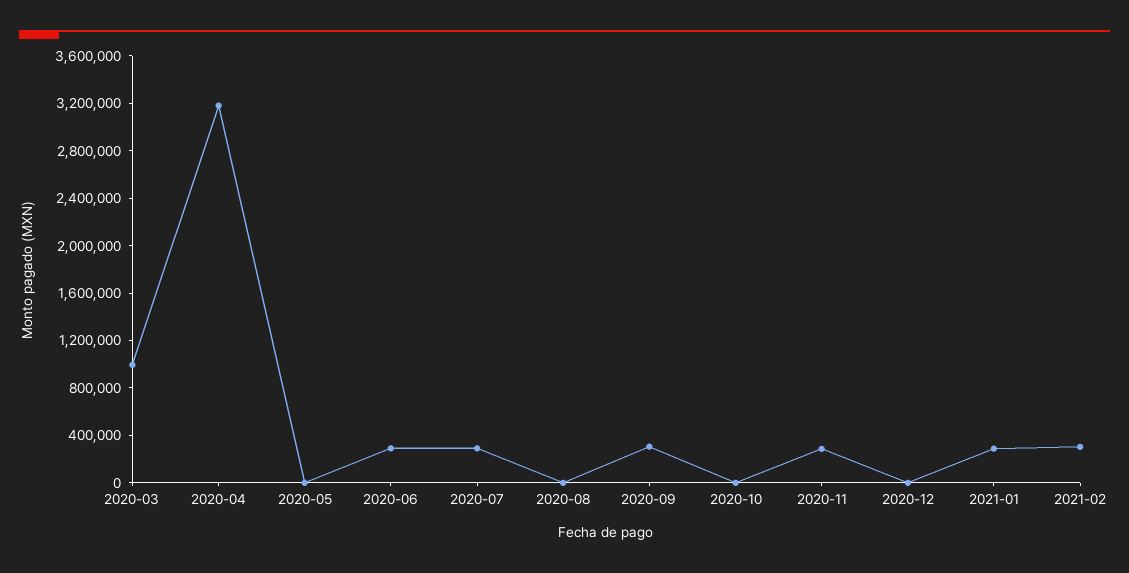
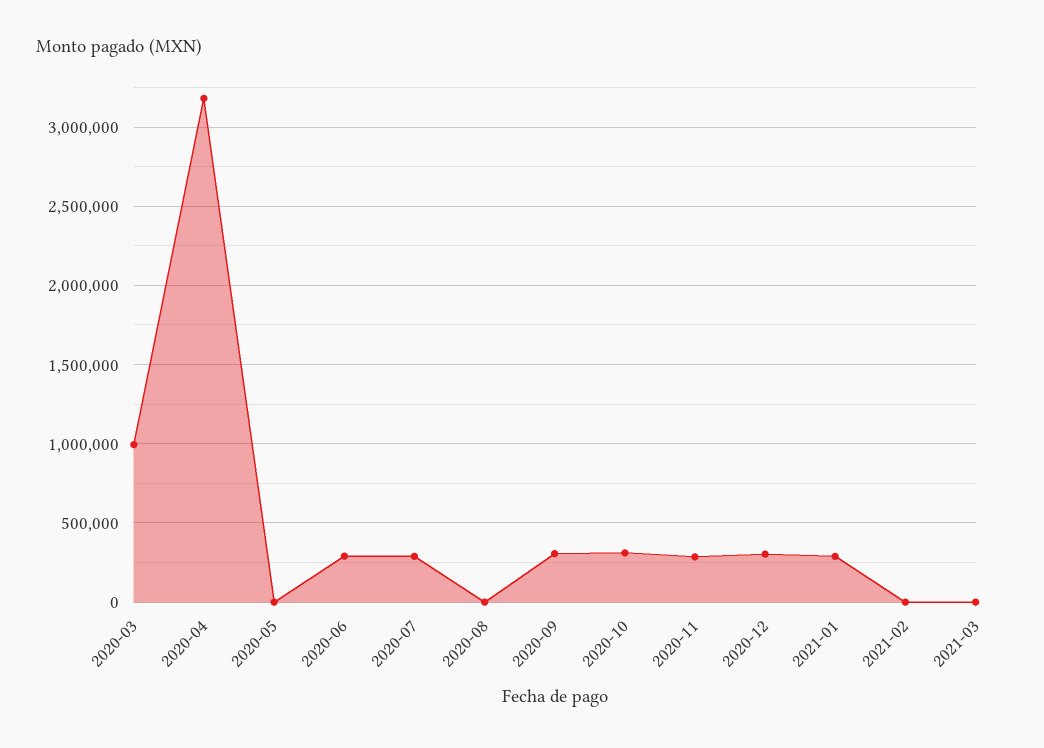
2020-10: 0 -> 300000
2020-12: 0 -> 300000
2021-02: 300000 -> 0
2021-03: none -> 0

